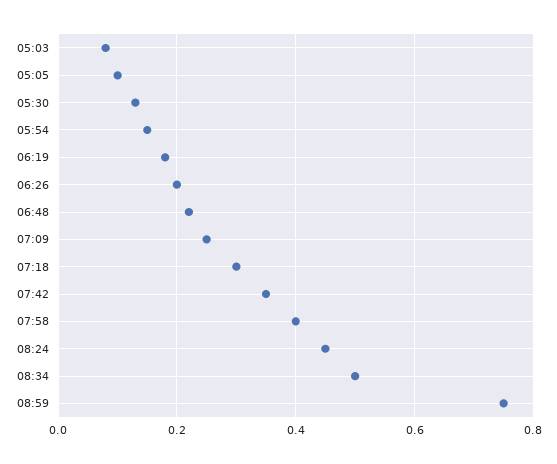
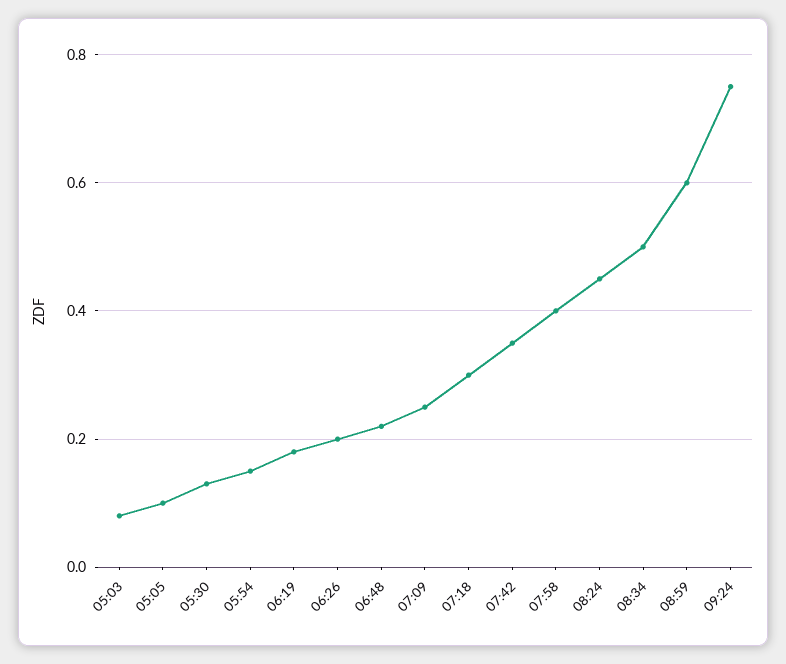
08:59: 0.75 -> 0.6
09:24: none -> 0.75

